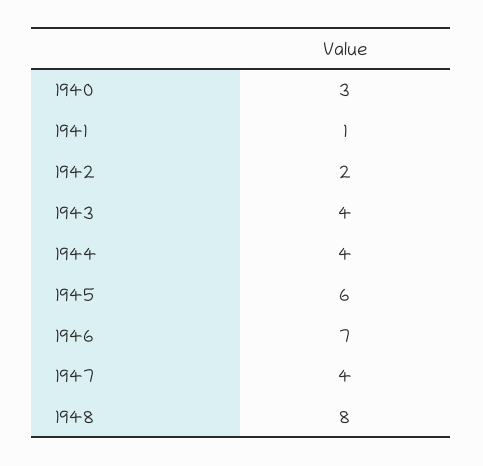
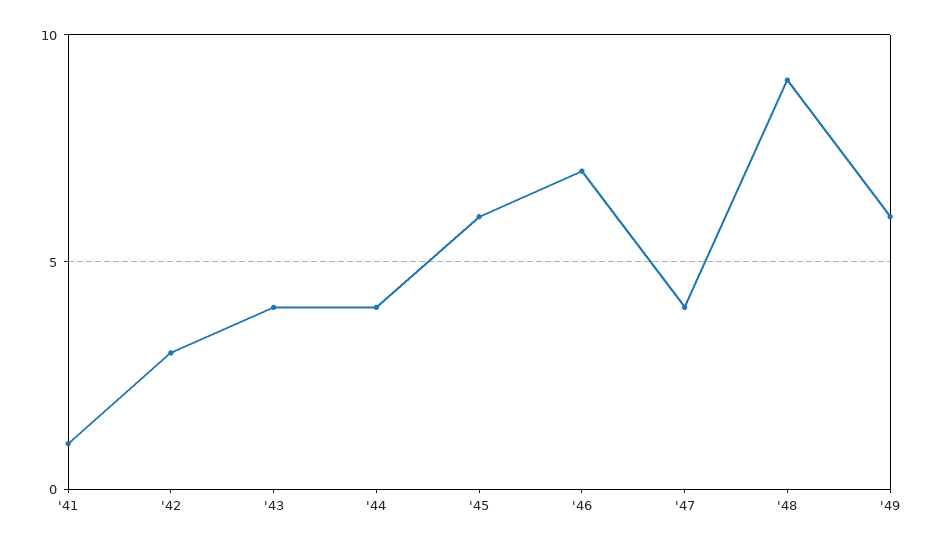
1940: 3 -> none
1942: 2 -> 3
1948: 8 -> 9
'49: none -> 6

